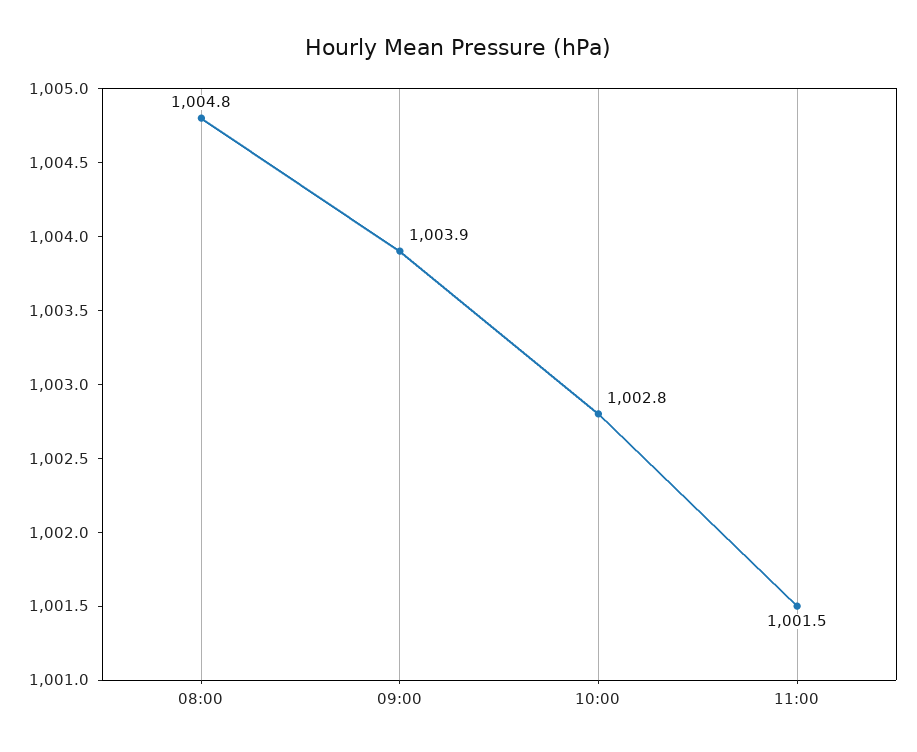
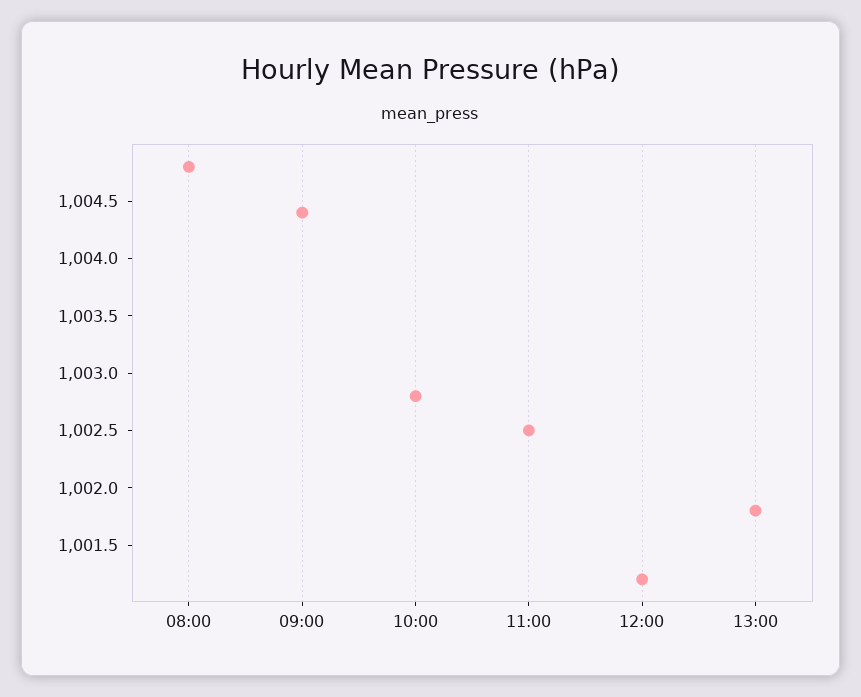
09:00: 1003.9 -> 1004.4
11:00: 1001.5 -> 1002.5
12:00: none -> 1001.2
13:00: none -> 1001.8

